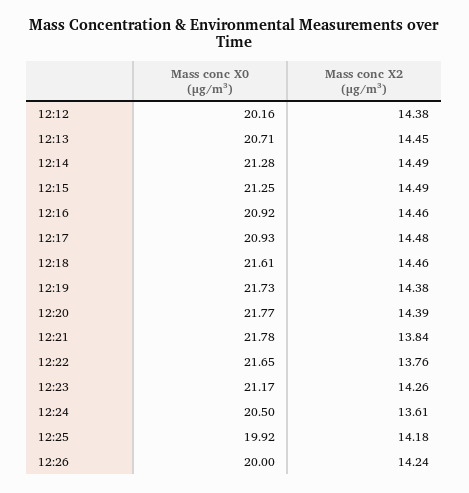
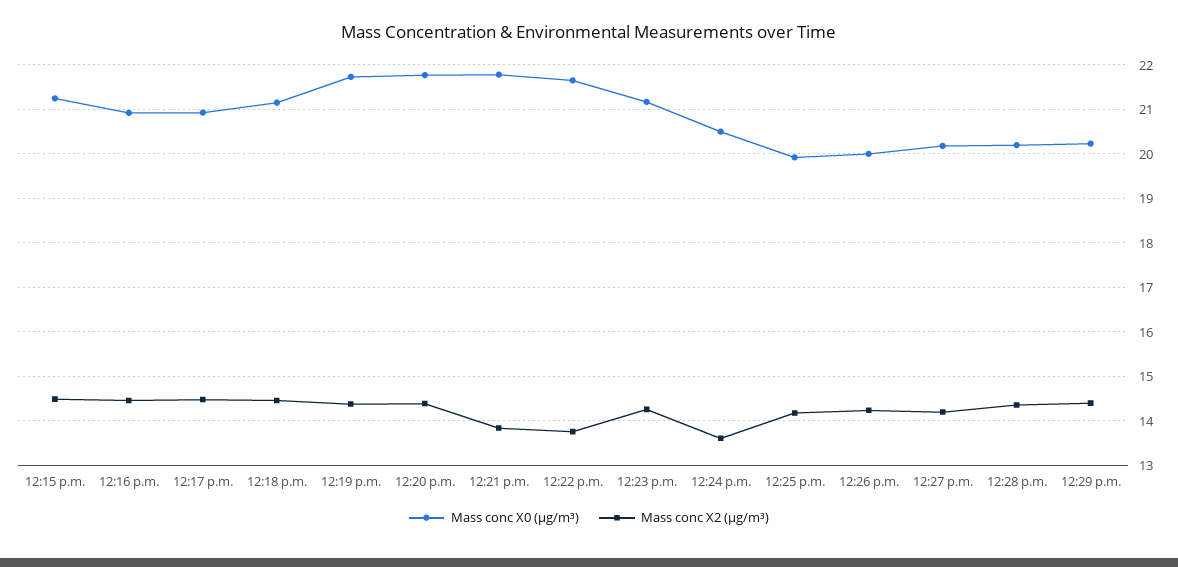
Mass conc X0 (μg/m³), 12:12: 20.16 -> none
Mass conc X2 (μg/m³), 12:12: 14.38 -> none
Mass conc X0 (μg/m³), 12:13: 20.71 -> none
Mass conc X2 (μg/m³), 12:13: 14.45 -> none
Mass conc X0 (μg/m³), 12:14: 21.28 -> none
Mass conc X2 (μg/m³), 12:14: 14.49 -> none
Mass conc X0 (μg/m³), 12:18: 21.61 -> 21.2
Mass conc X0 (μg/m³), 12:27 p.m.: none -> 20.2
Mass conc X2 (μg/m³), 12:27 p.m.: none -> 14.2
Mass conc X0 (μg/m³), 12:28 p.m.: none -> 20.2
Mass conc X2 (μg/m³), 12:28 p.m.: none -> 14.4
Mass conc X0 (μg/m³), 12:29 p.m.: none -> 20.2
Mass conc X2 (μg/m³), 12:29 p.m.: none -> 14.4

